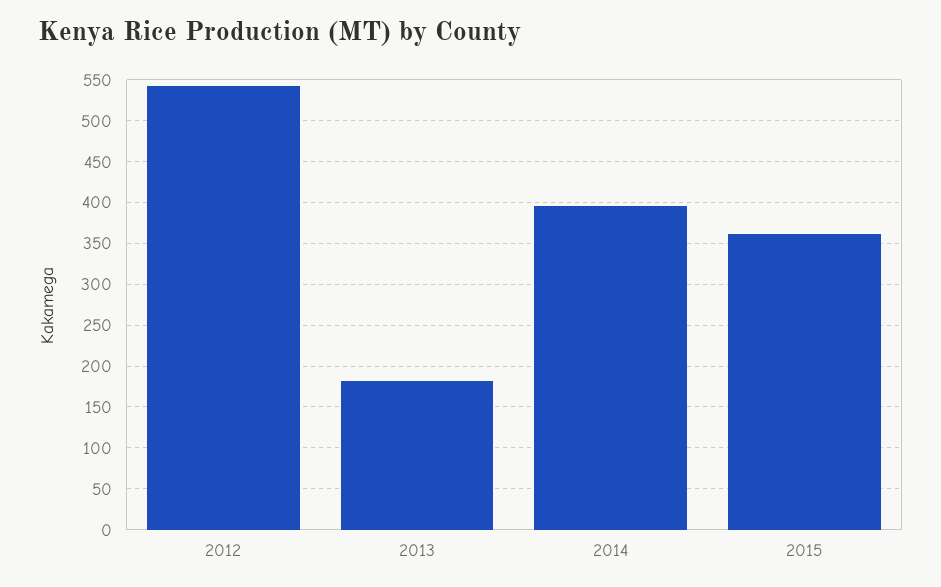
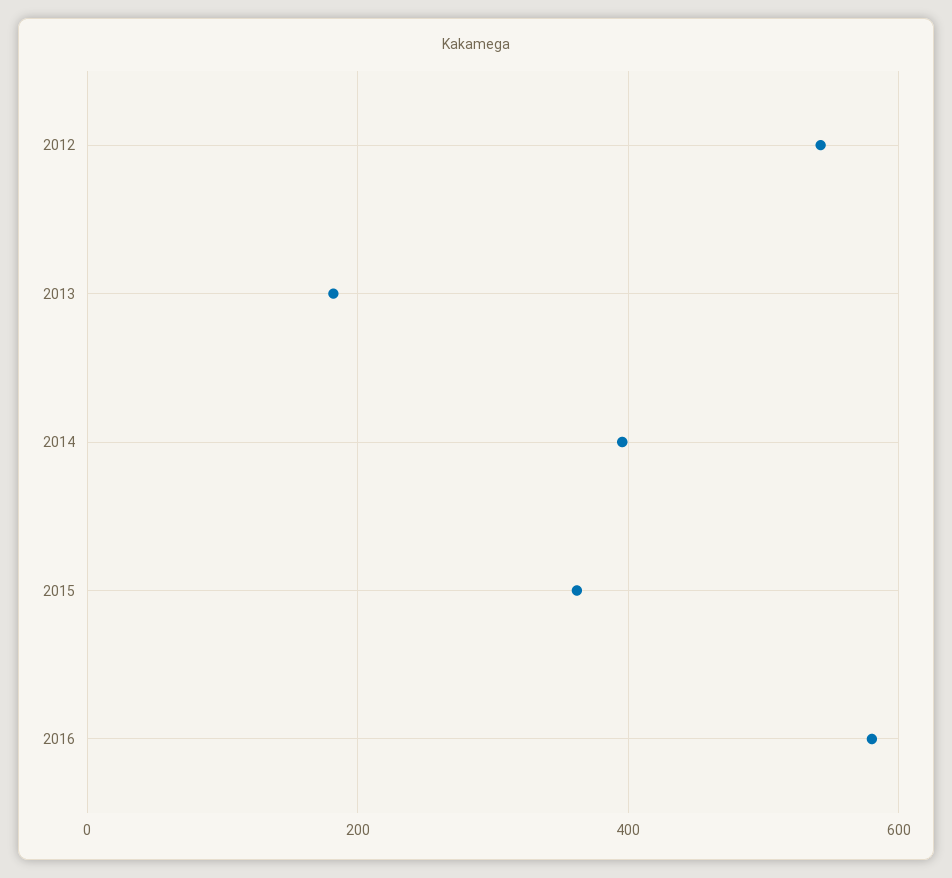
2016: none -> 580

